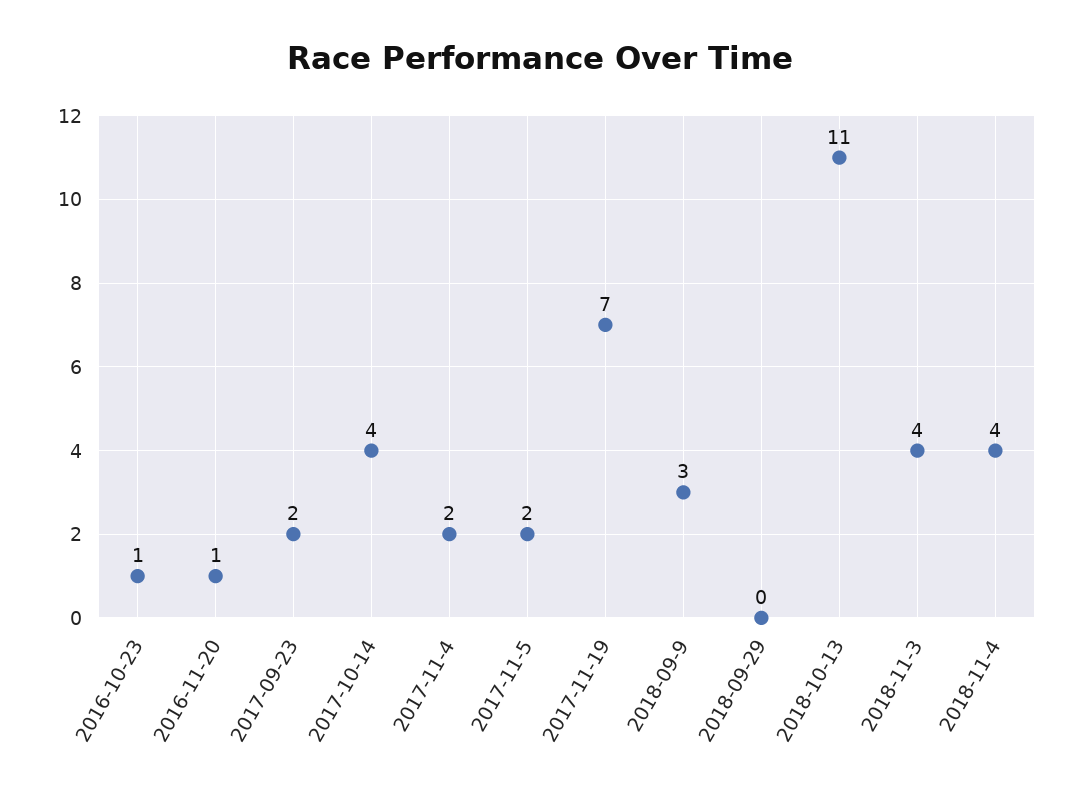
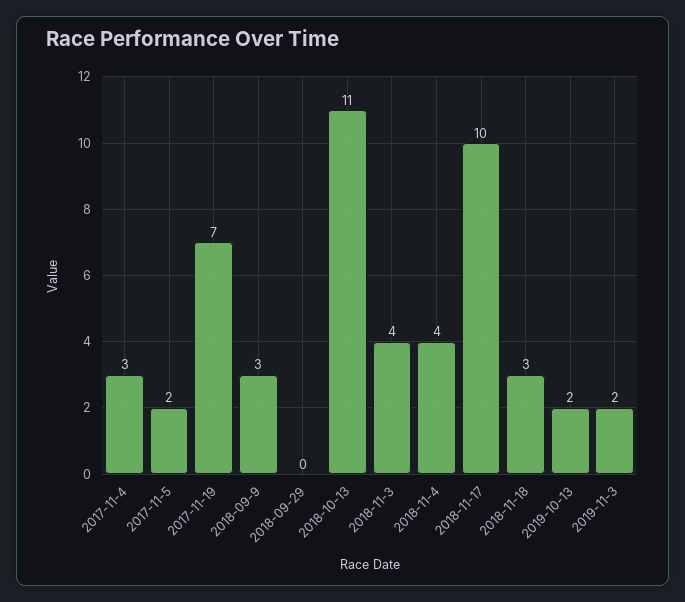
2016-10-23: 1 -> none
2016-11-20: 1 -> none
2017-09-23: 2 -> none
2017-10-14: 4 -> none
2017-11-4: 2 -> 3
2018-11-17: none -> 10
2018-11-18: none -> 3
2019-10-13: none -> 2
2019-11-3: none -> 2

